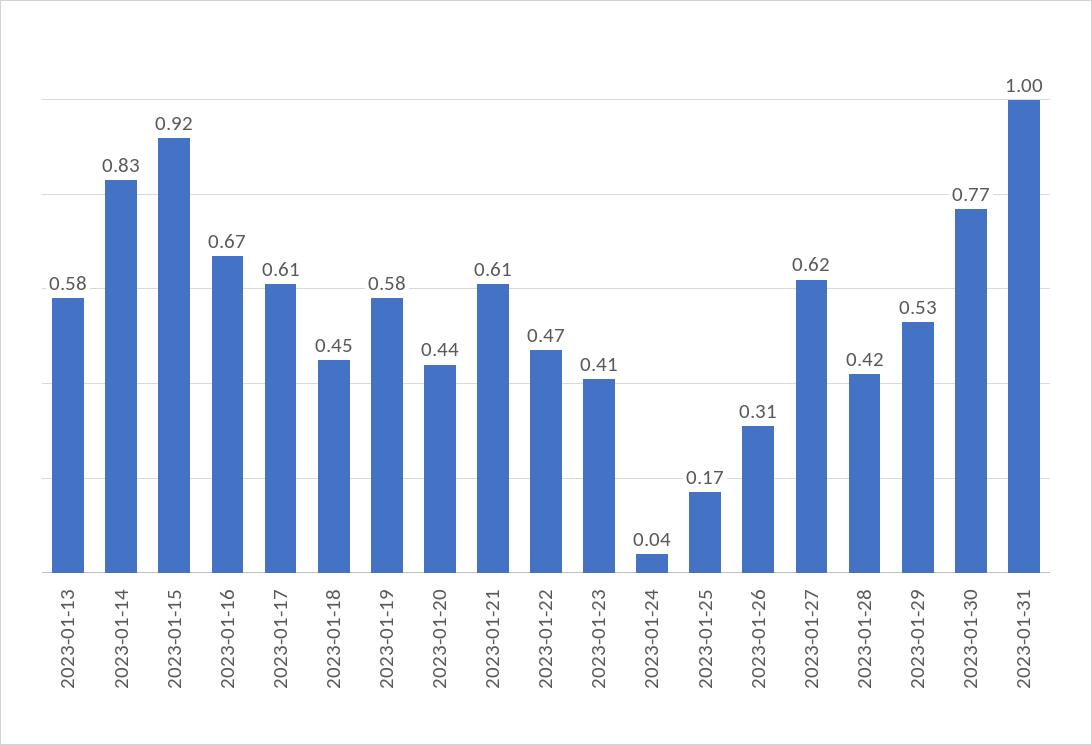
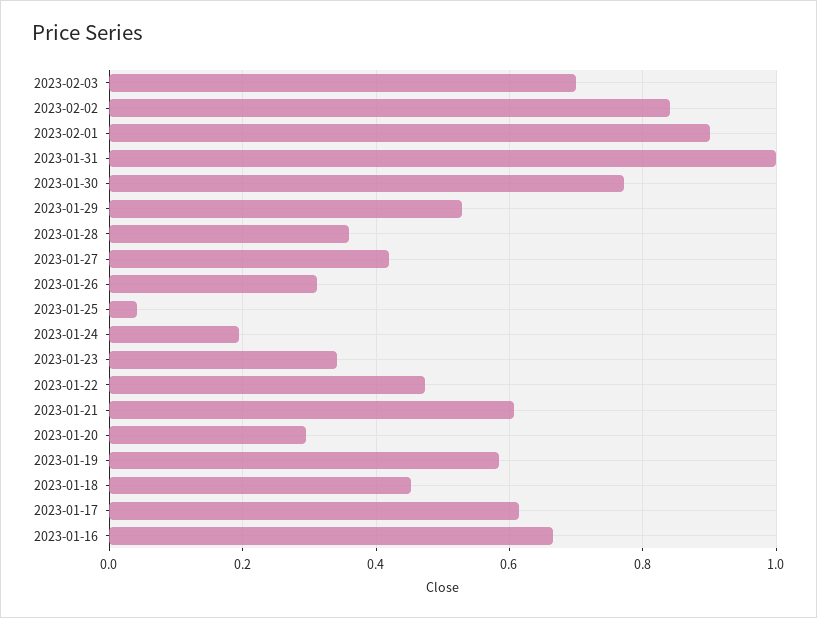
2023-01-13: 0.58 -> none
2023-01-14: 0.83 -> none
2023-01-15: 0.92 -> none
2023-01-20: 0.44 -> 0.3
2023-01-23: 0.41 -> 0.34
2023-01-24: 0.04 -> 0.2
2023-01-25: 0.17 -> 0.04
2023-01-27: 0.62 -> 0.42
2023-01-28: 0.42 -> 0.36
2023-02-03: none -> 0.7
2023-02-02: none -> 0.84
2023-02-01: none -> 0.9

